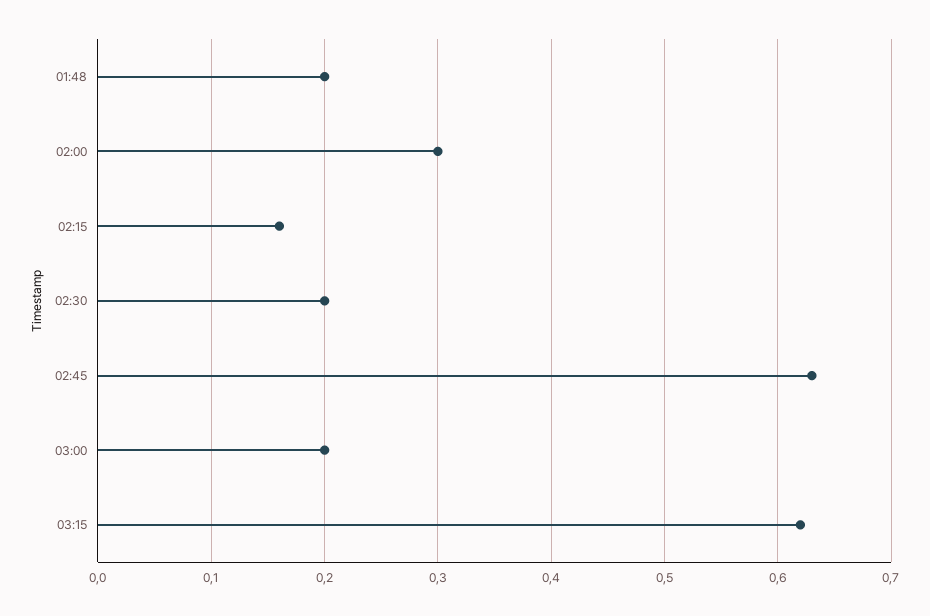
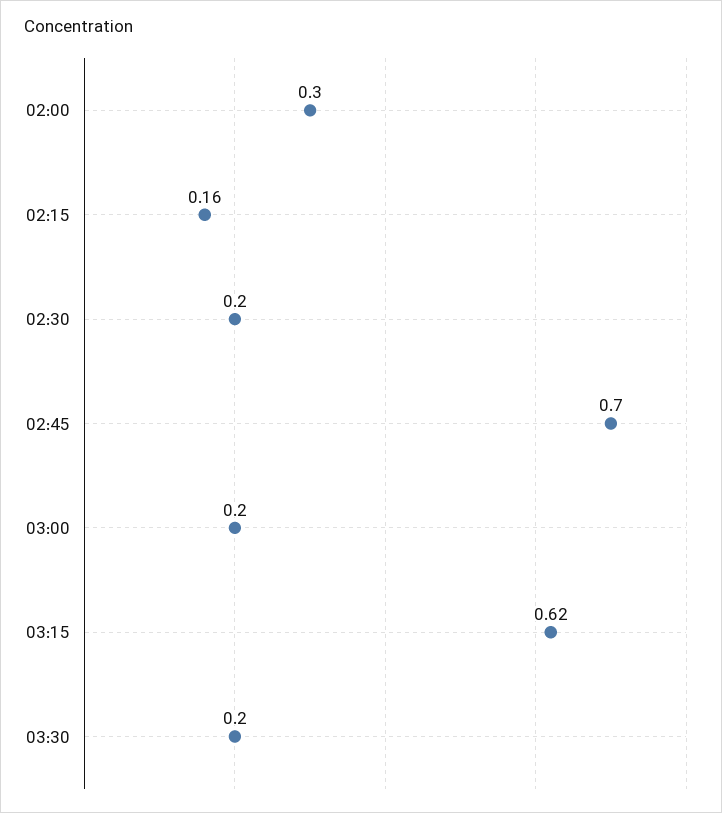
01:48: 0.2 -> none
02:45: 0.63 -> 0.7
03:30: none -> 0.2

